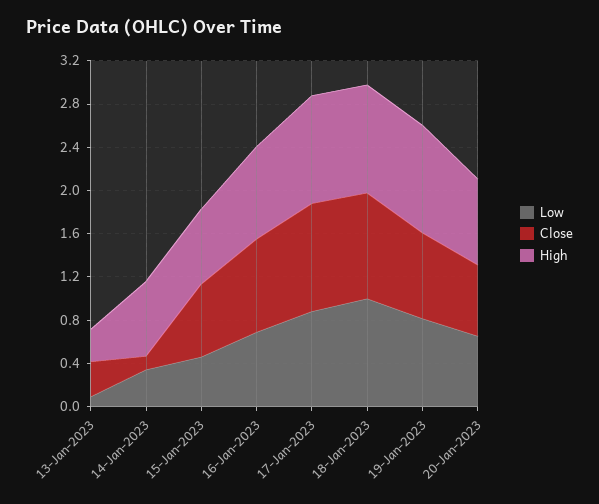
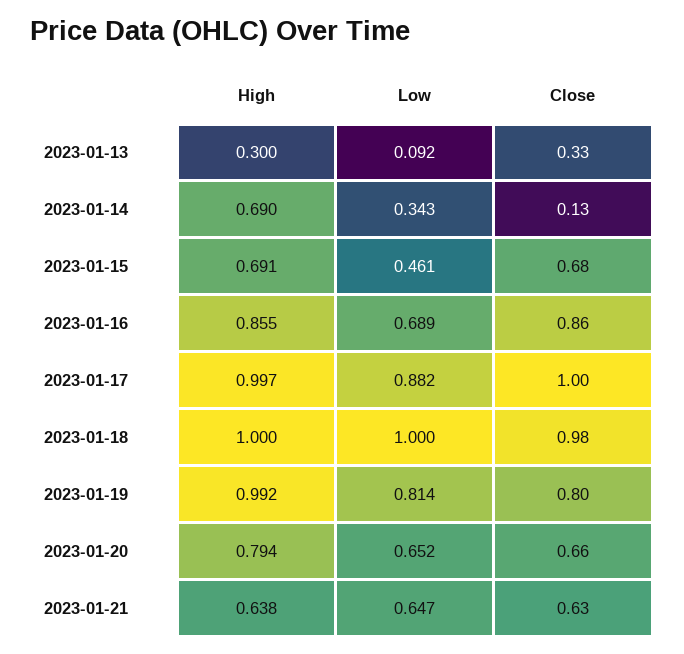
High, 2023-01-21: none -> 0.638
Low, 2023-01-21: none -> 0.647
Close, 2023-01-21: none -> 0.63

